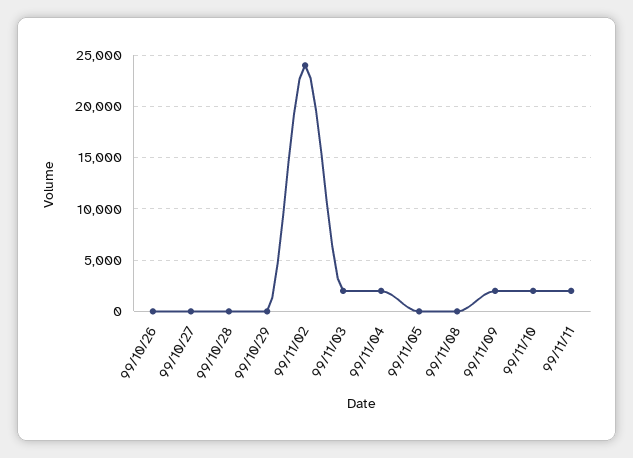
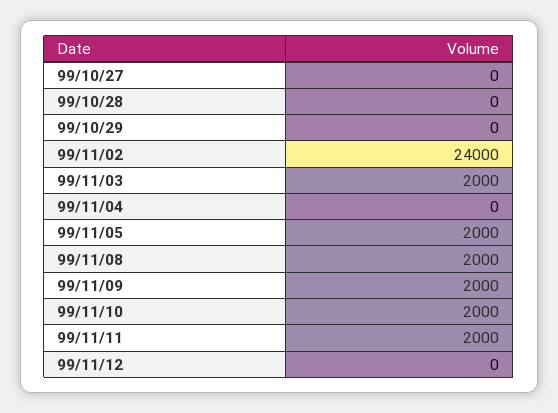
99/10/26: 0 -> none
99/11/04: 2000 -> 0
99/11/05: 0 -> 2000
99/11/08: 0 -> 2000
99/11/12: none -> 0

